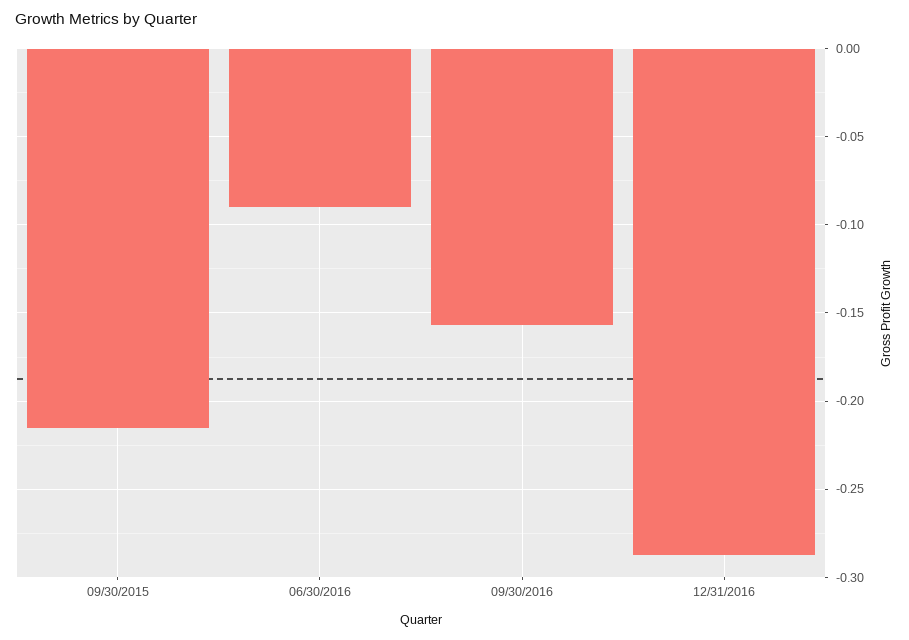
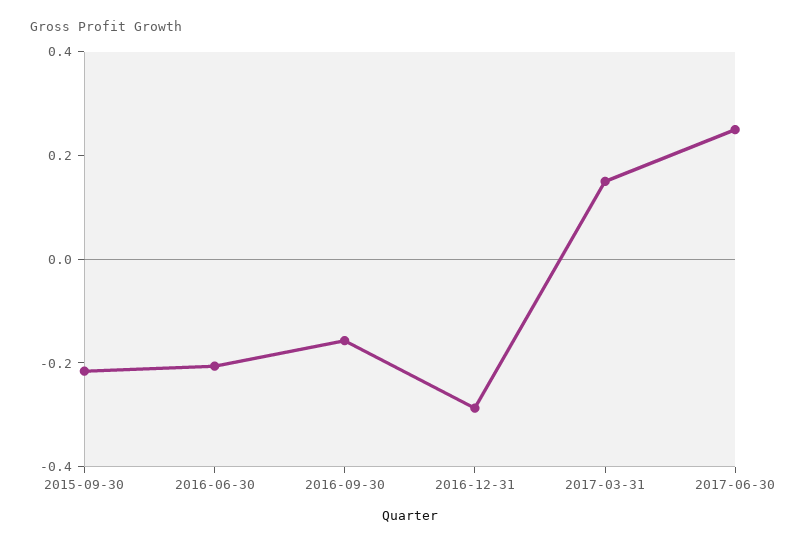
06/30/2016: -0.09 -> -0.2
2017-03-31: none -> 0.15
2017-06-30: none -> 0.25

